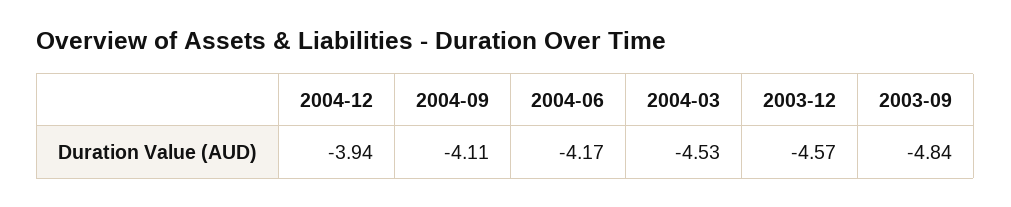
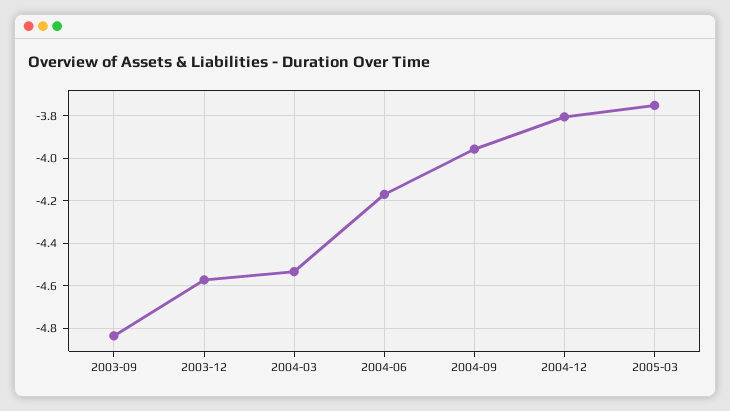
2004-12: -3.94 -> -3.8
2004-09: -4.11 -> -3.95
2005-03: none -> -3.75

